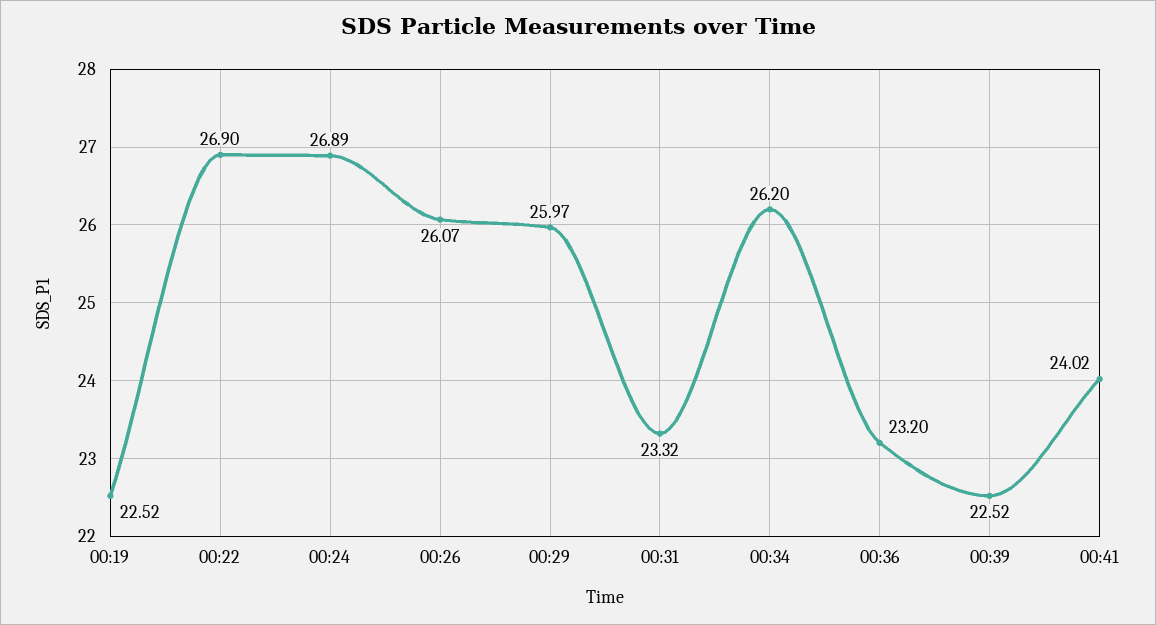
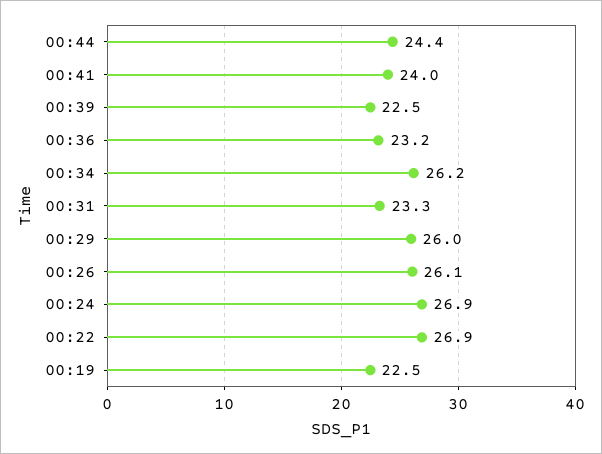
00:44: none -> 24.4

